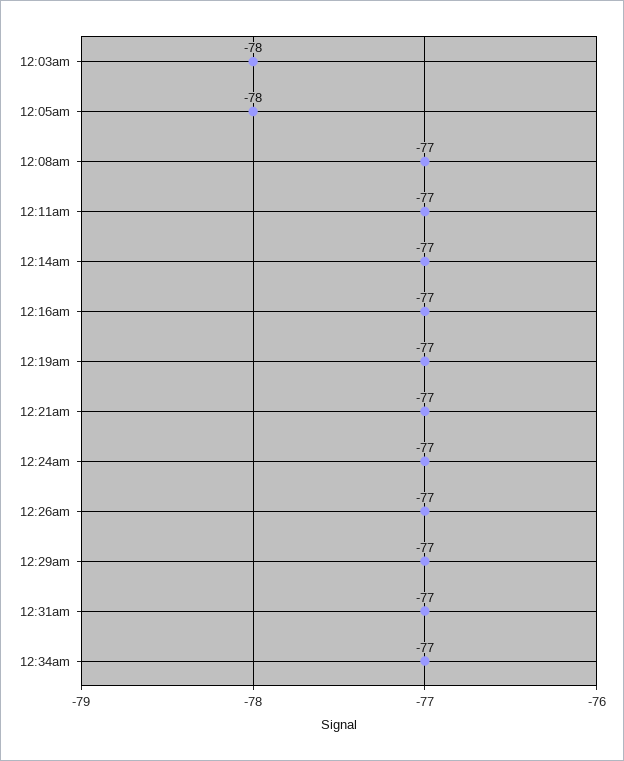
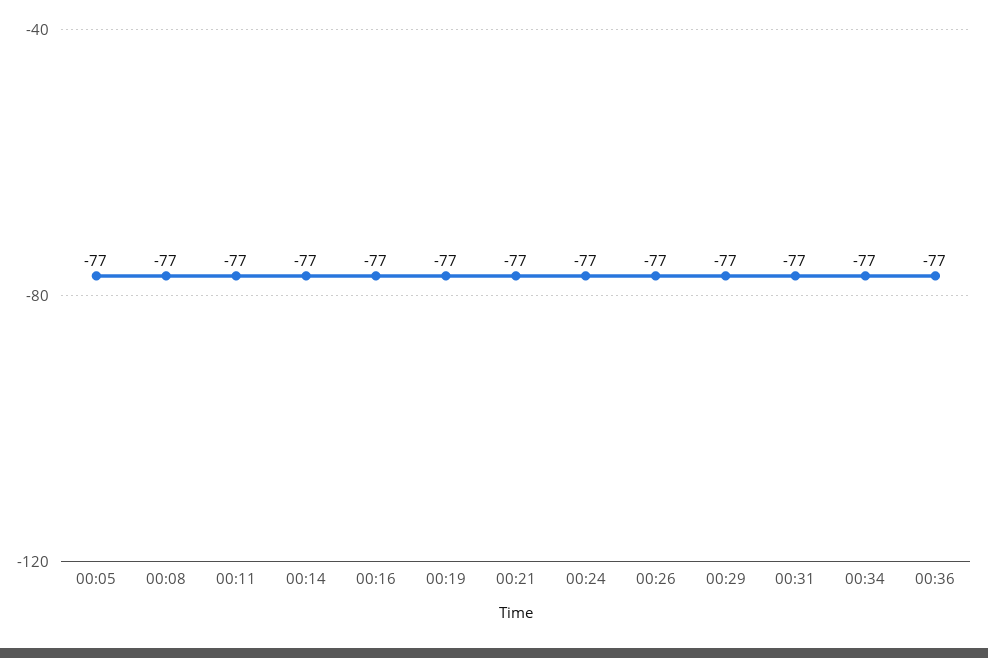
12:03am: -78 -> none
12:05am: -78 -> -77
00:36: none -> -77

